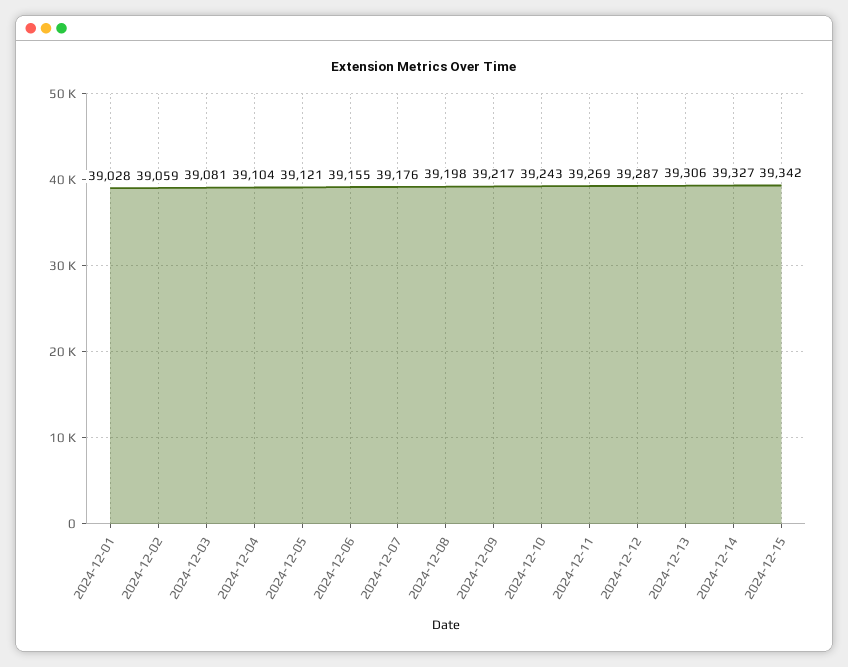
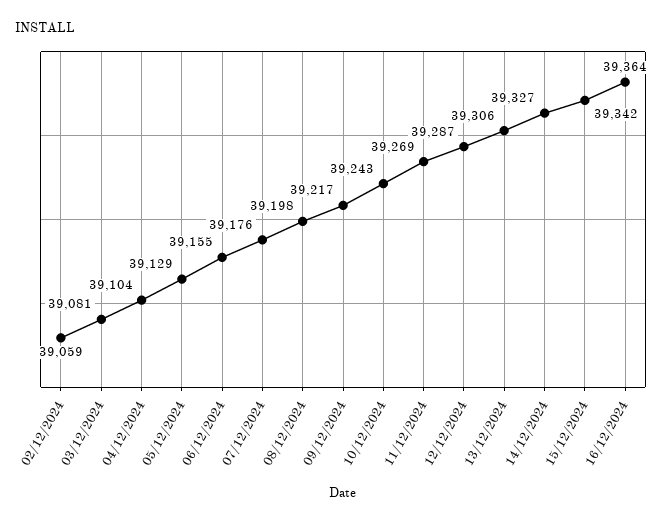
2024-12-01: 39028 -> none
2024-12-05: 39121 -> 39129
16/12/2024: none -> 39364

